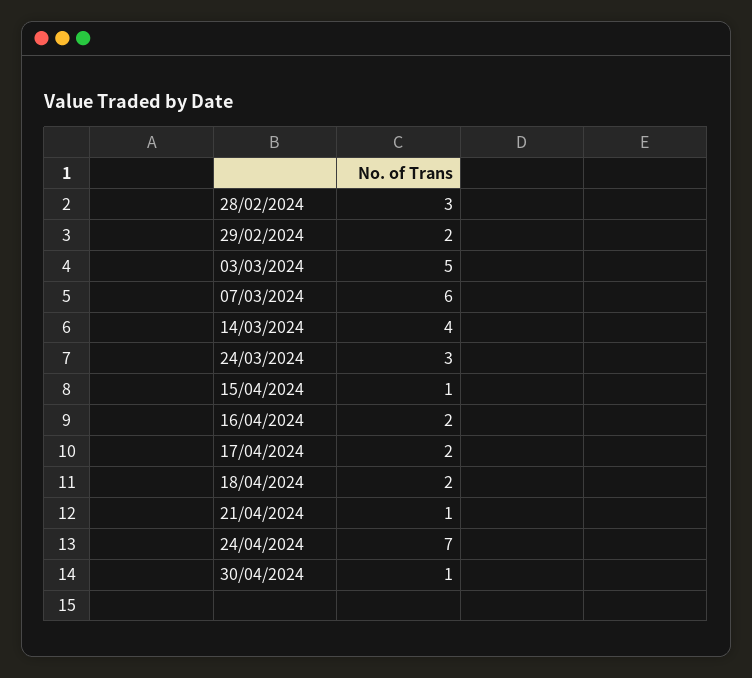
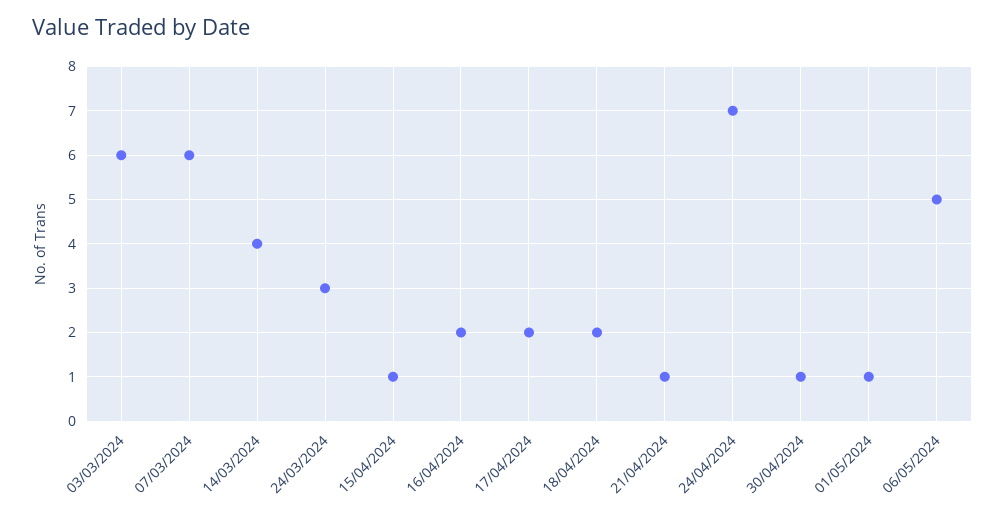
28/02/2024: 3 -> none
29/02/2024: 2 -> none
03/03/2024: 5 -> 6
01/05/2024: none -> 1
06/05/2024: none -> 5

